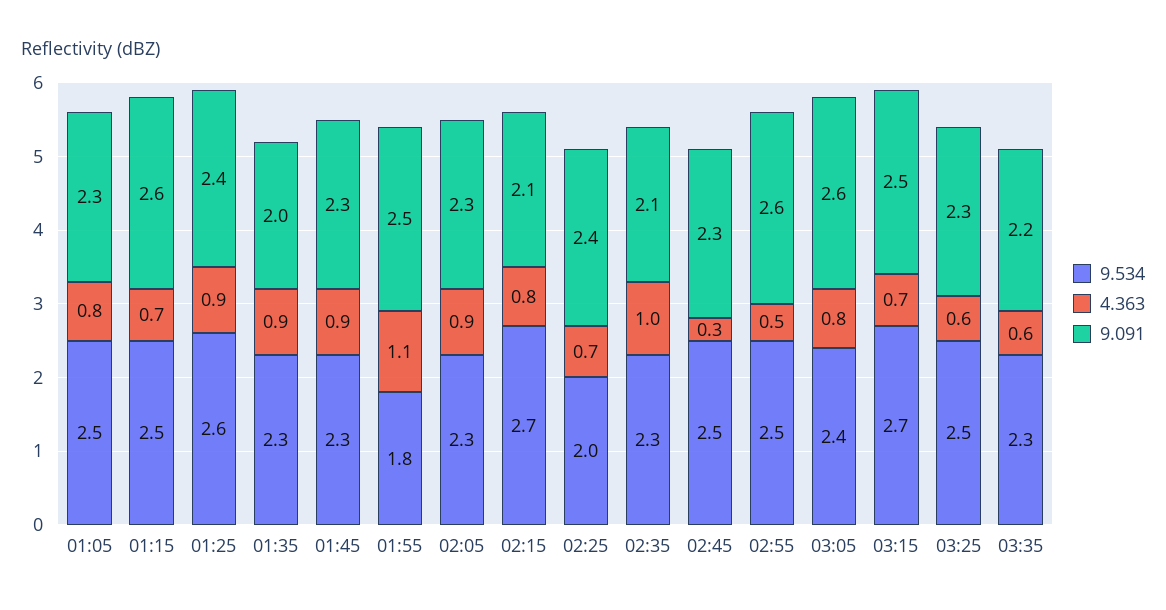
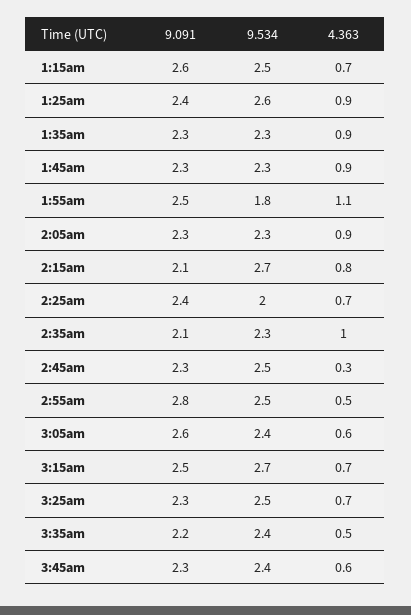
9.534, 01:05: 2.5 -> none
4.363, 01:05: 0.8 -> none
9.091, 01:05: 2.3 -> none
9.091, 01:35: 2 -> 2.3
9.091, 02:55: 2.6 -> 2.8
4.363, 03:05: 0.8 -> 0.6
4.363, 03:25: 0.6 -> 0.7
9.534, 03:35: 2.3 -> 2.4
4.363, 03:35: 0.6 -> 0.5
9.091, 3:45am: none -> 2.3
9.534, 3:45am: none -> 2.4
4.363, 3:45am: none -> 0.6

